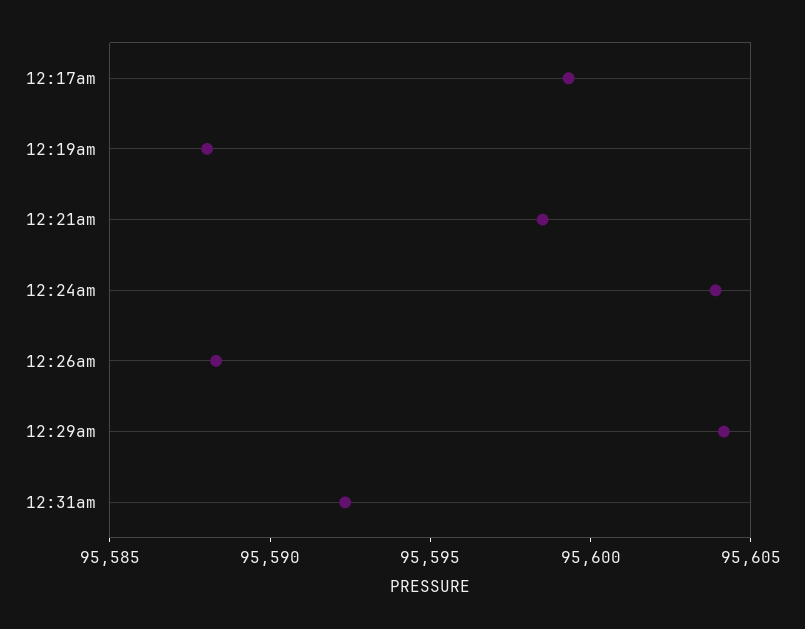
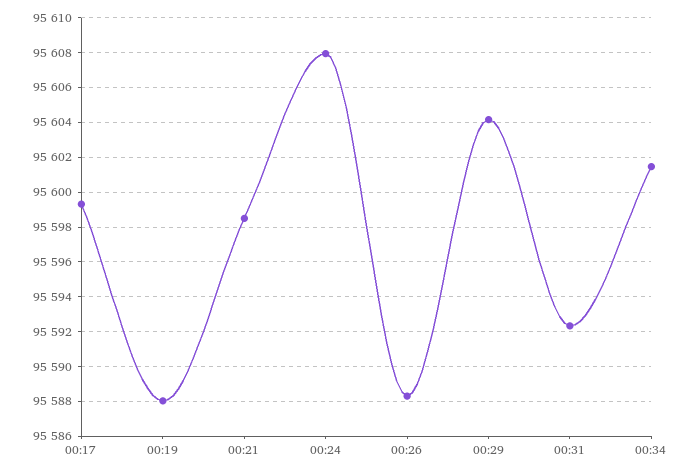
12:24am: 95604 -> 95608
00:34: none -> 95601.5

